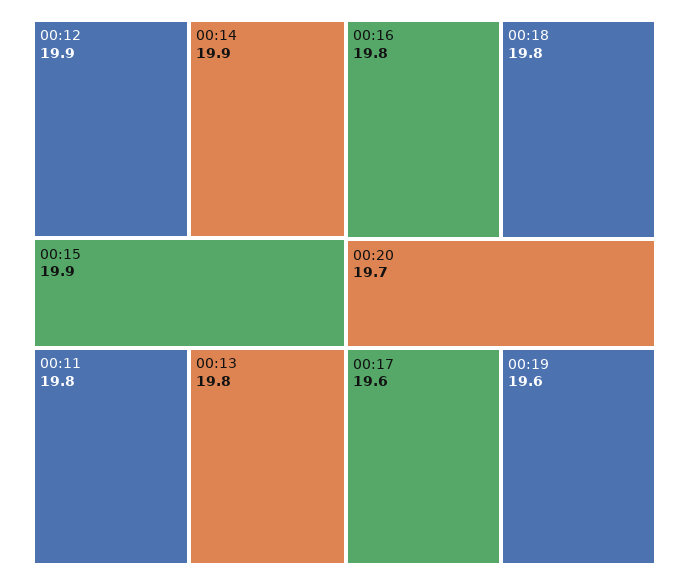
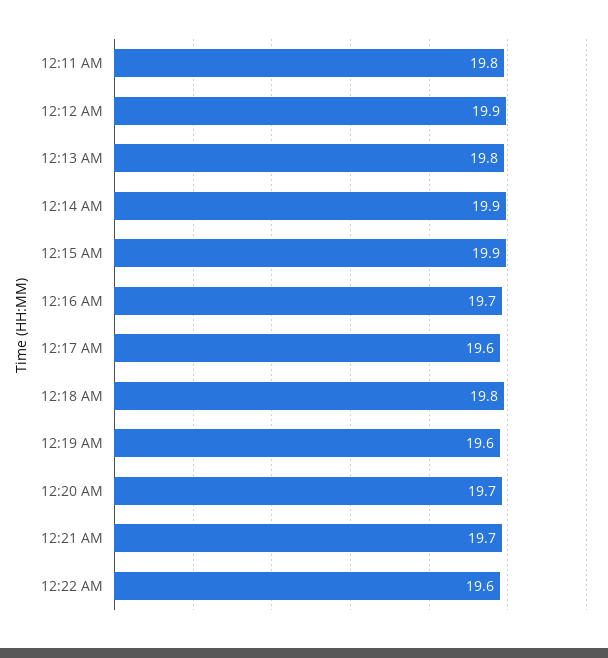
00:16: 19.8 -> 19.7
12:21 AM: none -> 19.7
12:22 AM: none -> 19.6

